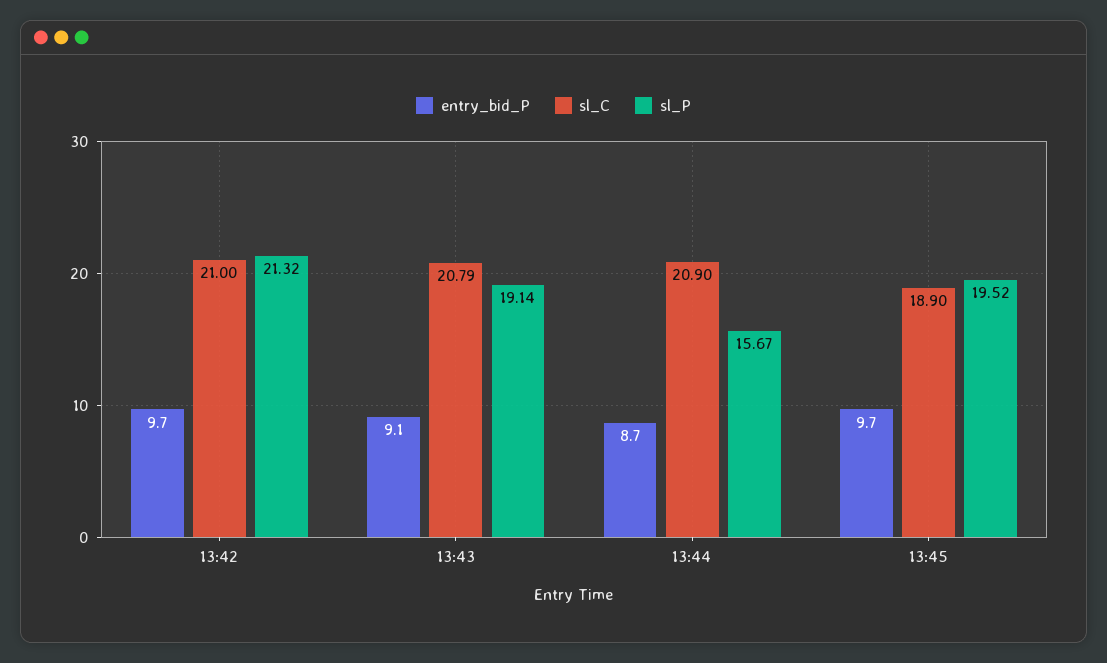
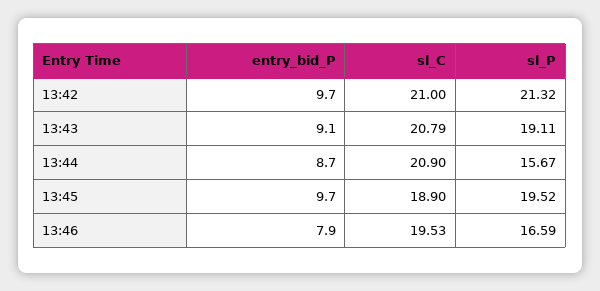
sl_P, 13:43: 19.14 -> 19.11
entry_bid_P, 13:46: none -> 7.9
sl_C, 13:46: none -> 19.53
sl_P, 13:46: none -> 16.59

